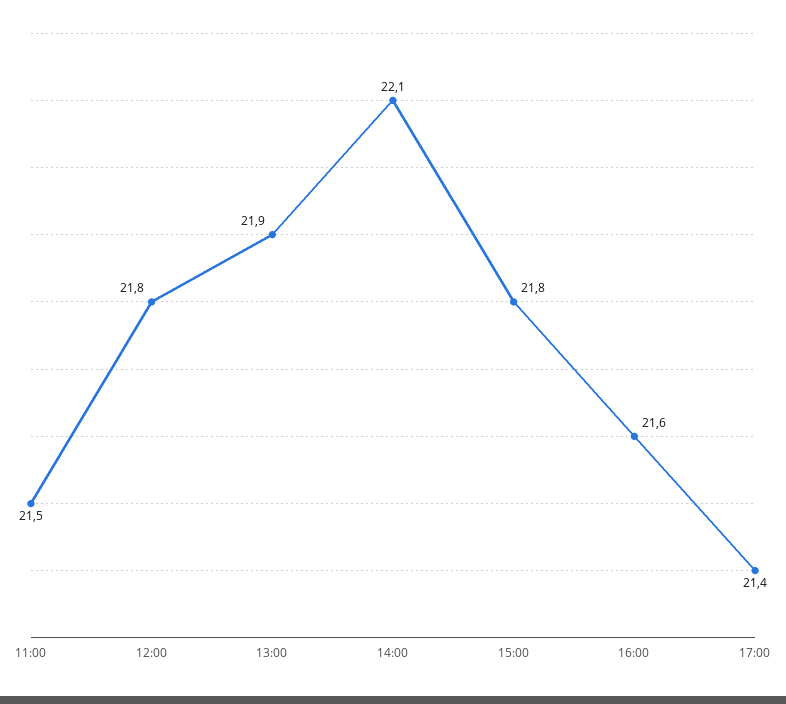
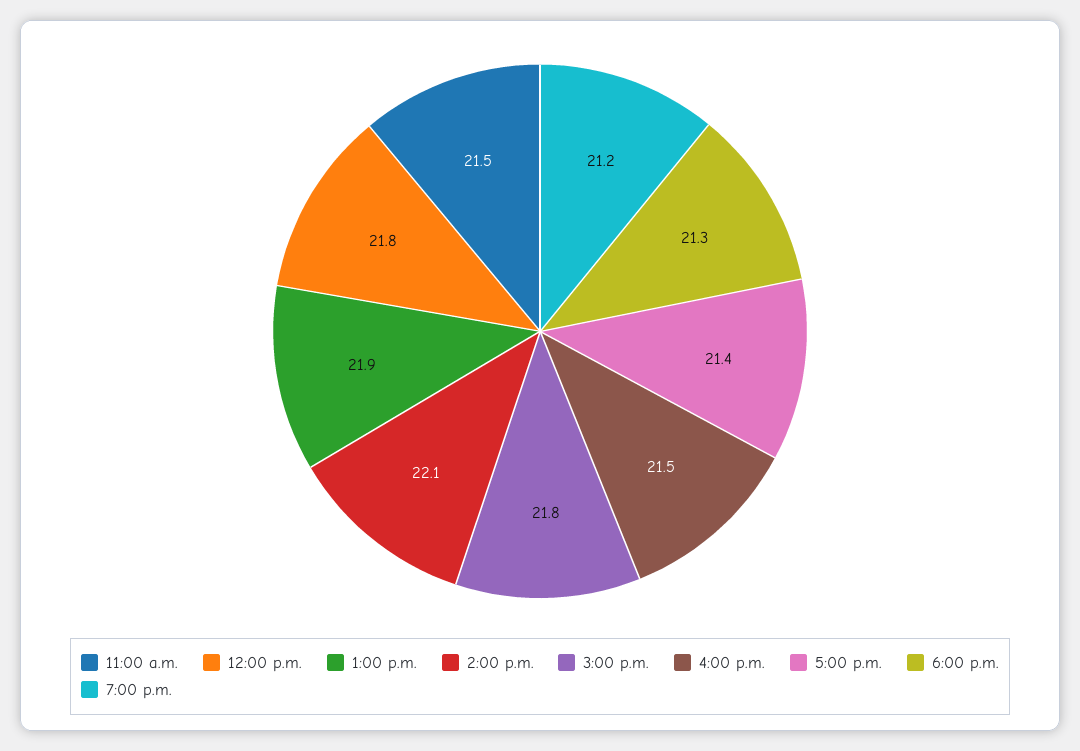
16:00: 21.6 -> 21.5
6:00 p.m.: none -> 21.3
7:00 p.m.: none -> 21.2

